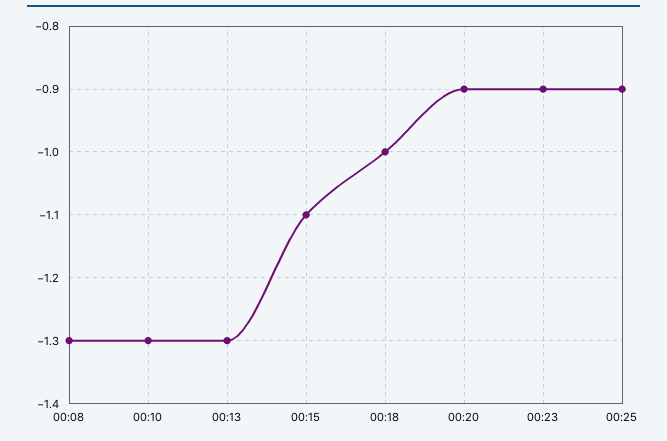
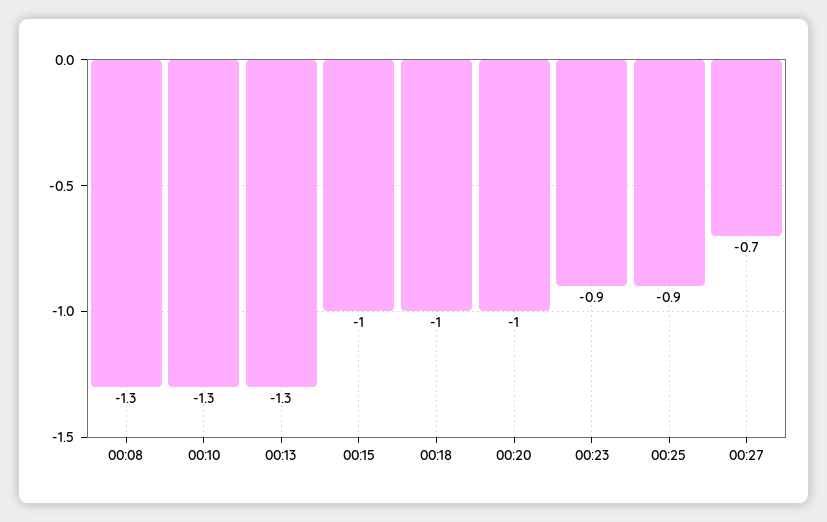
00:15: -1.1 -> -1
00:20: -0.9 -> -1
00:27: none -> -0.7

